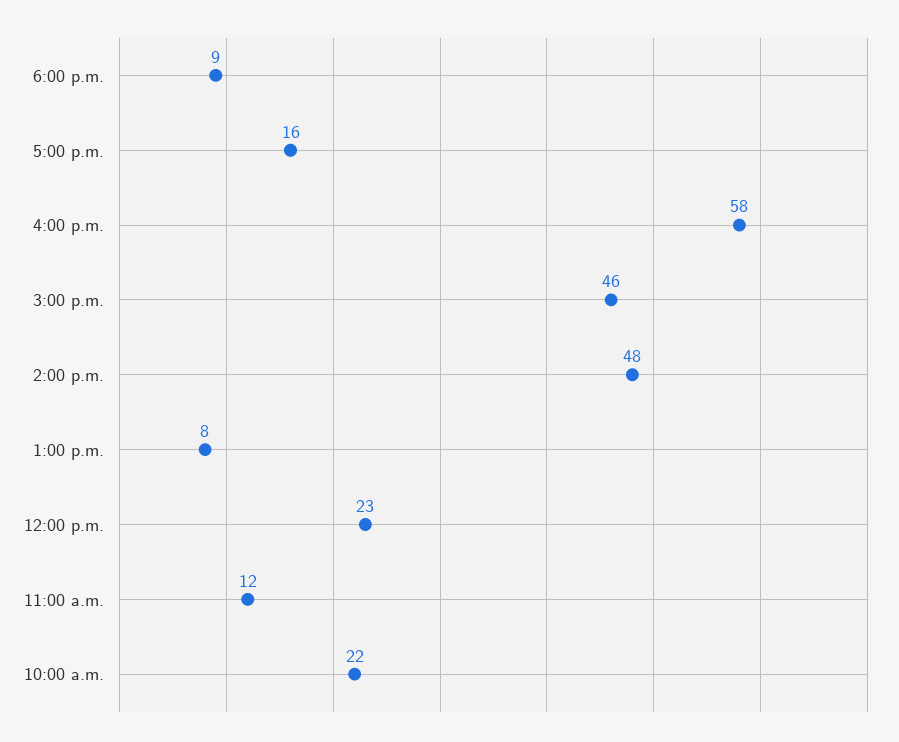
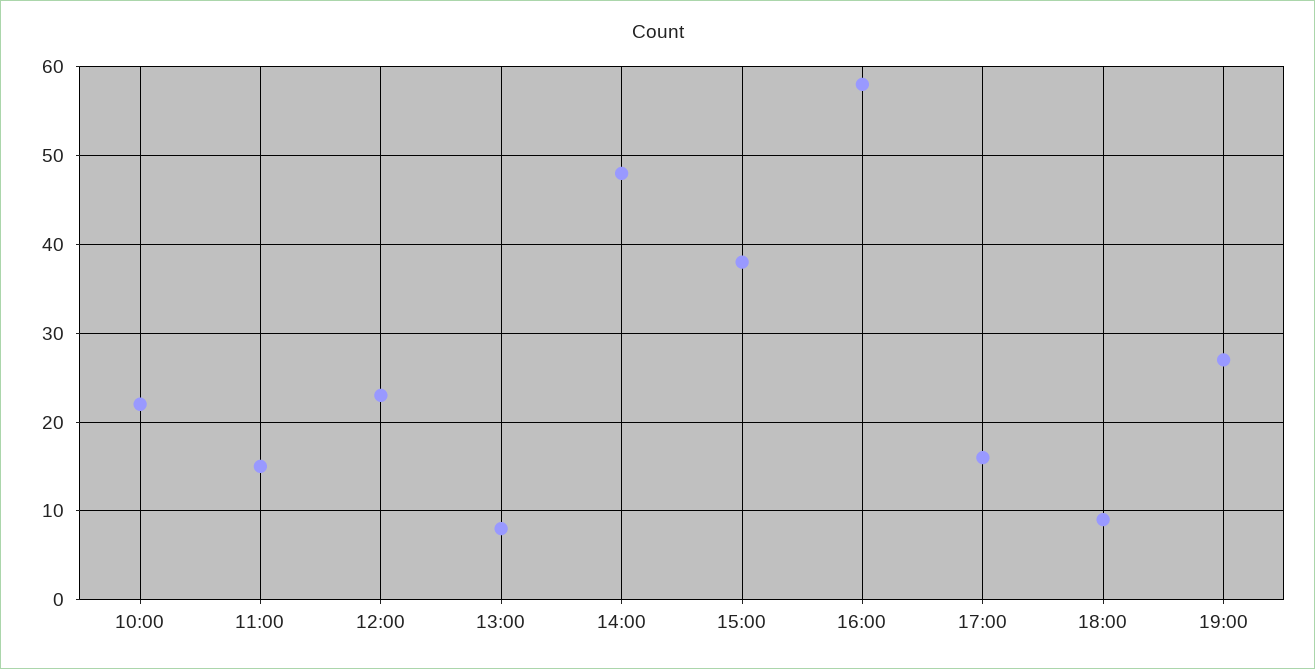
3:00 p.m.: 46 -> 38
11:00 a.m.: 12 -> 15
19:00: none -> 27

